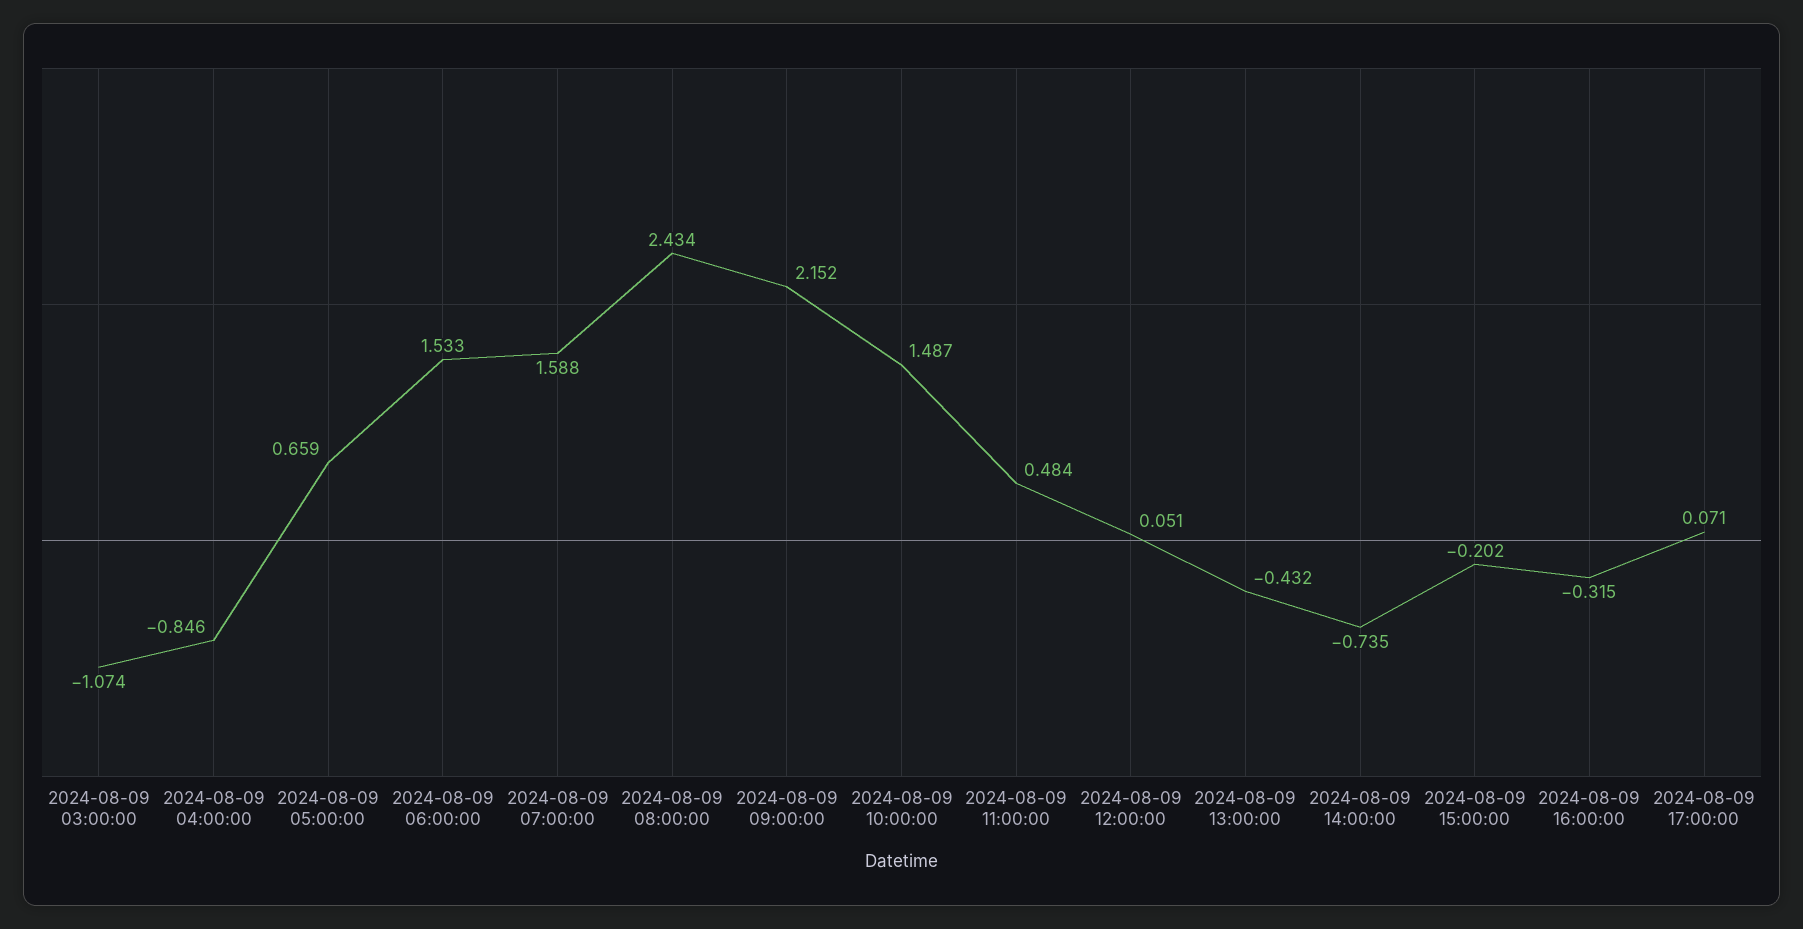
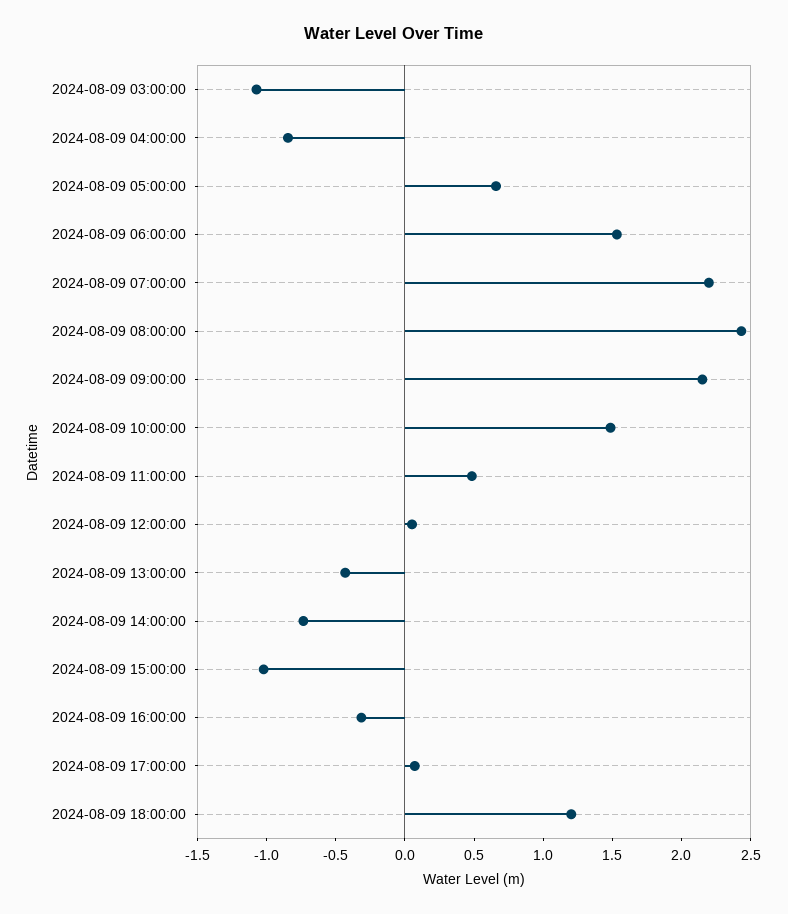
2024-08-09 07:00:00: 1.588 -> 2.2
2024-08-09 15:00:00: -0.202 -> -1
2024-08-09 18:00:00: none -> 1.2

